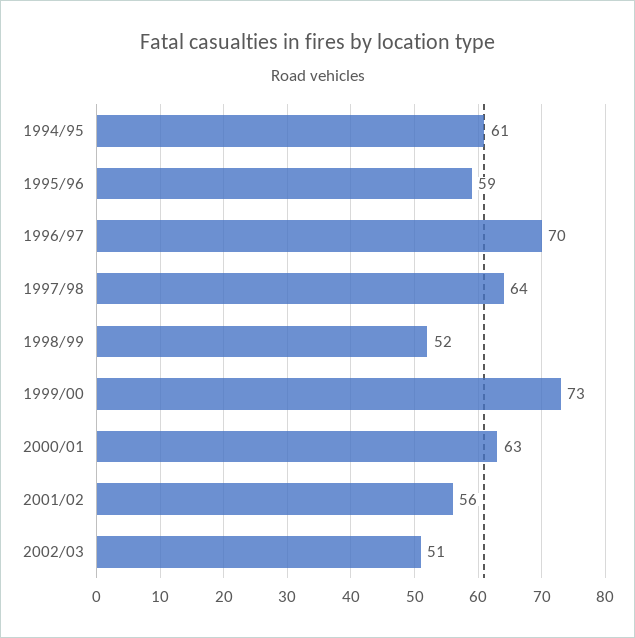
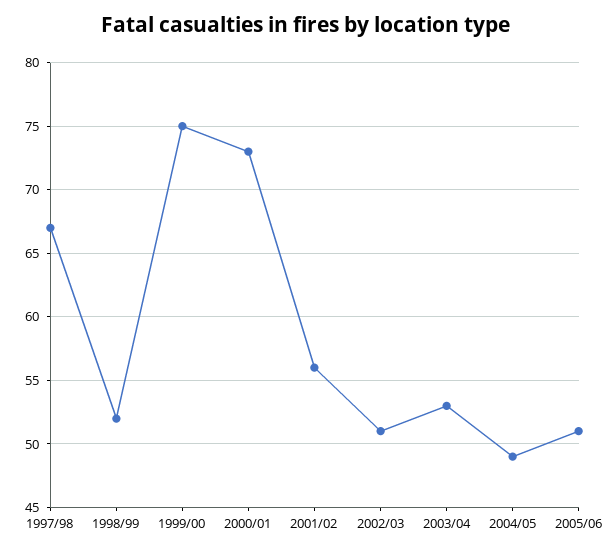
1994/95: 61 -> none
1995/96: 59 -> none
1996/97: 70 -> none
1997/98: 64 -> 67
1999/00: 73 -> 75
2000/01: 63 -> 73
2003/04: none -> 53
2004/05: none -> 49
2005/06: none -> 51

